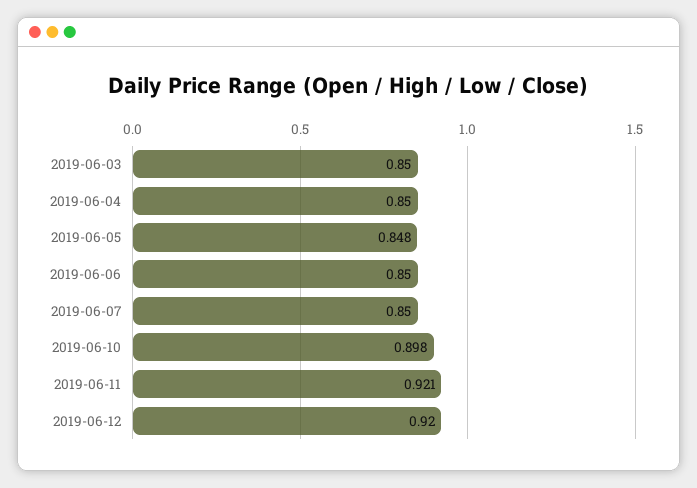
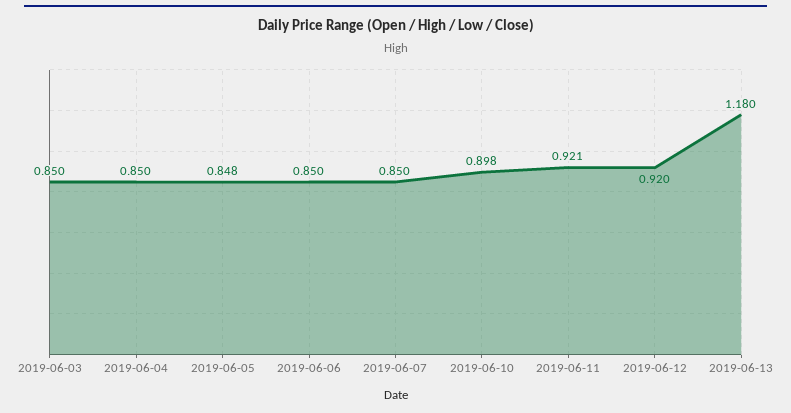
2019-06-13: none -> 1.18

